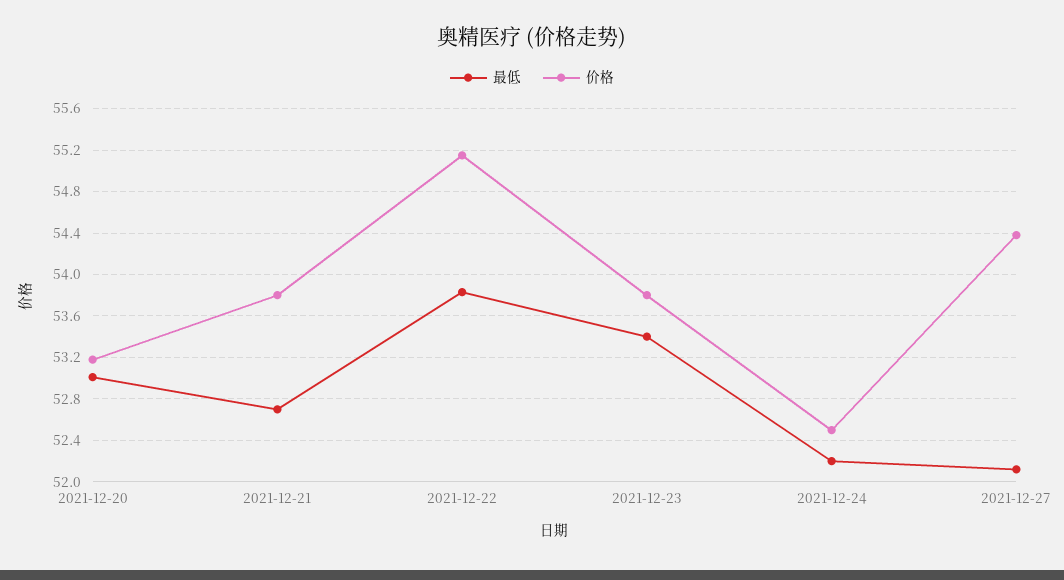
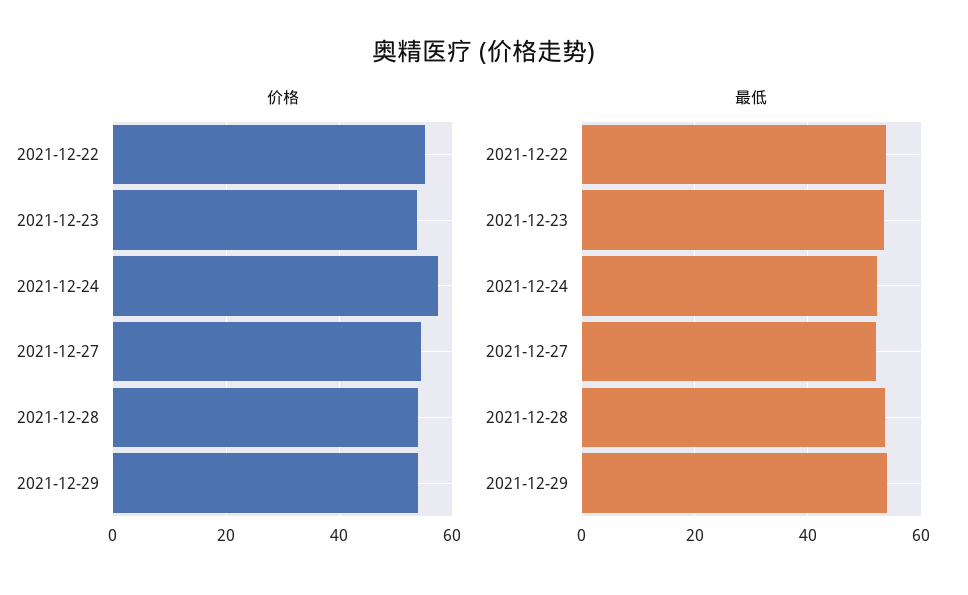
最低, 2021-12-20: 53 -> none
价格, 2021-12-20: 53.2 -> none
最低, 2021-12-21: 52.7 -> none
价格, 2021-12-21: 53.8 -> none
价格, 2021-12-24: 52.5 -> 58
价格, 2021-12-28: none -> 54
价格, 2021-12-29: none -> 54
最低, 2021-12-28: none -> 54
最低, 2021-12-29: none -> 54

